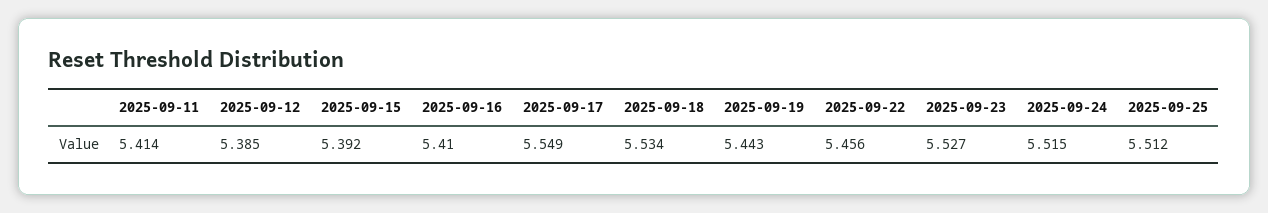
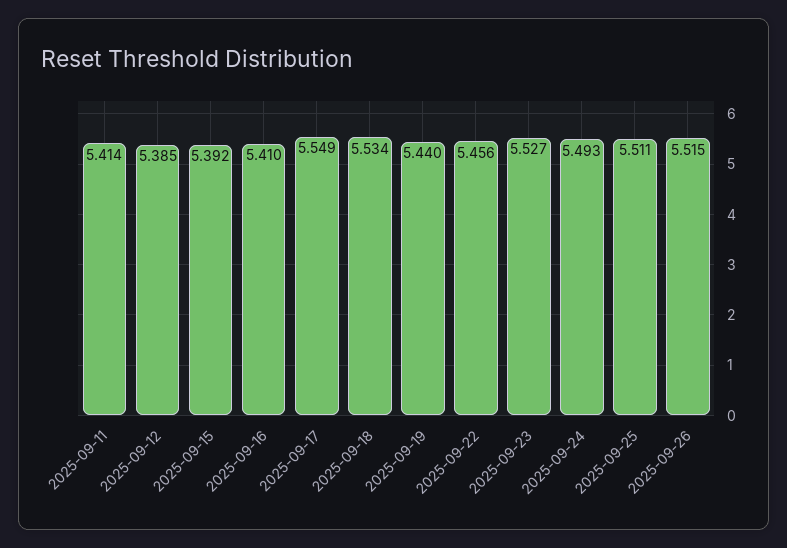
2025-09-19: 5.443 -> 5.44
2025-09-24: 5.515 -> 5.493
2025-09-25: 5.512 -> 5.511
2025-09-26: none -> 5.515

